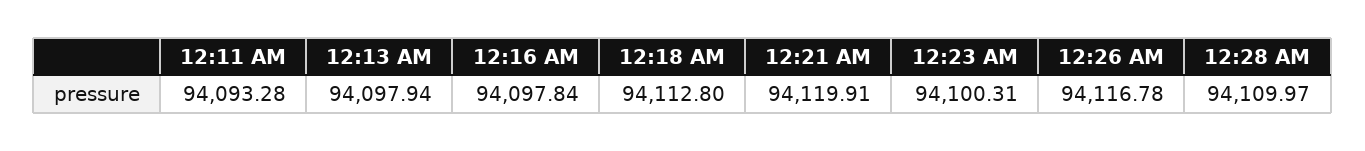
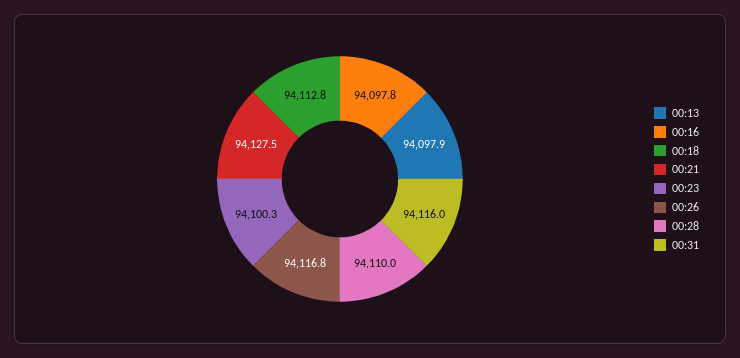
12:11 AM: 94093.28 -> none
12:21 AM: 94119.91 -> 94127.5
00:31: none -> 94116

